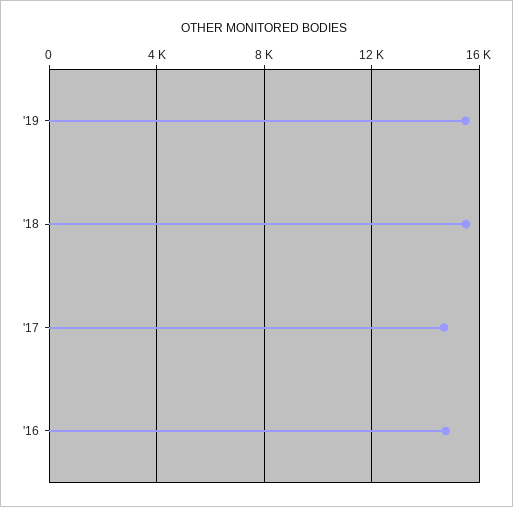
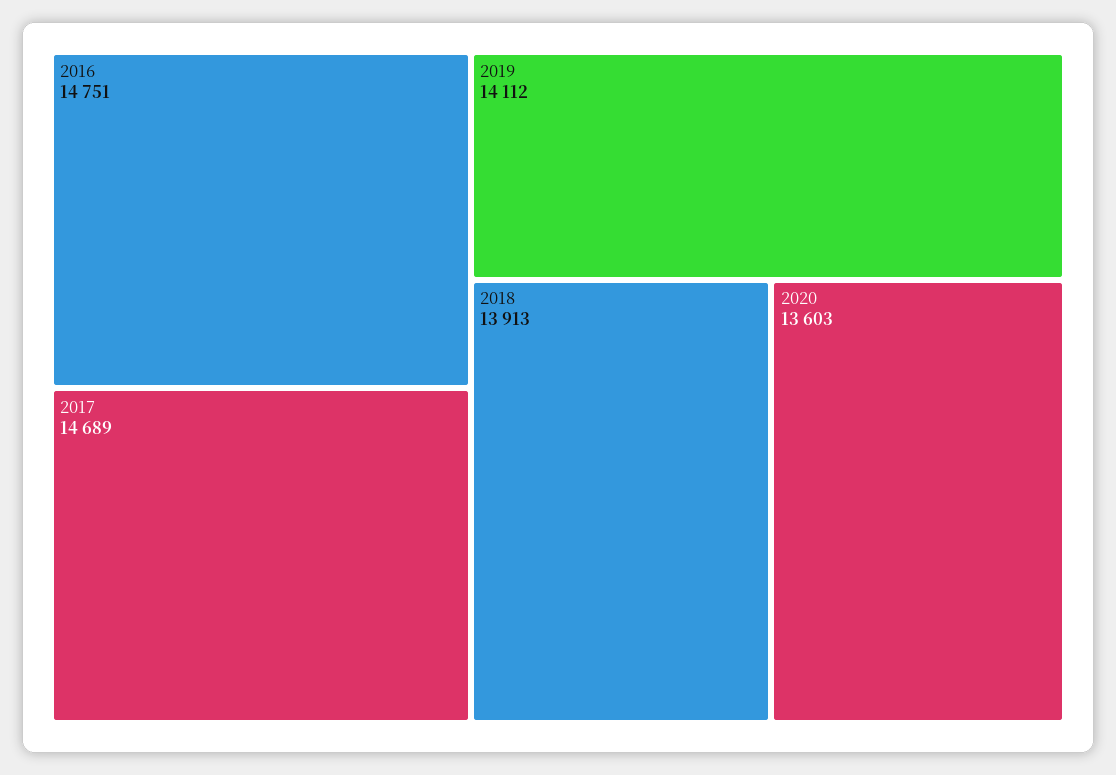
'19: 15500 -> 14112
'18: 15500 -> 13913
2020: none -> 13603

